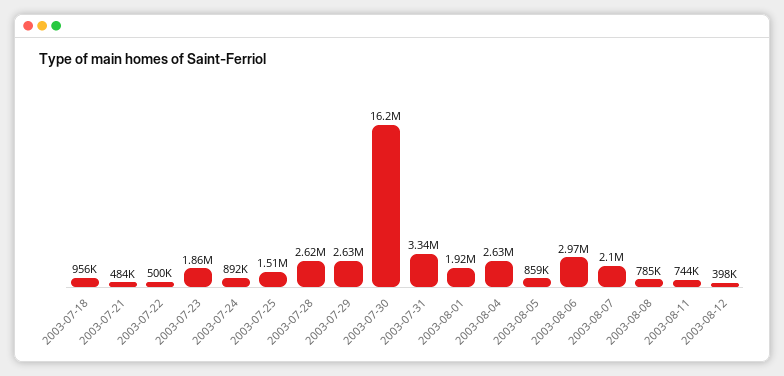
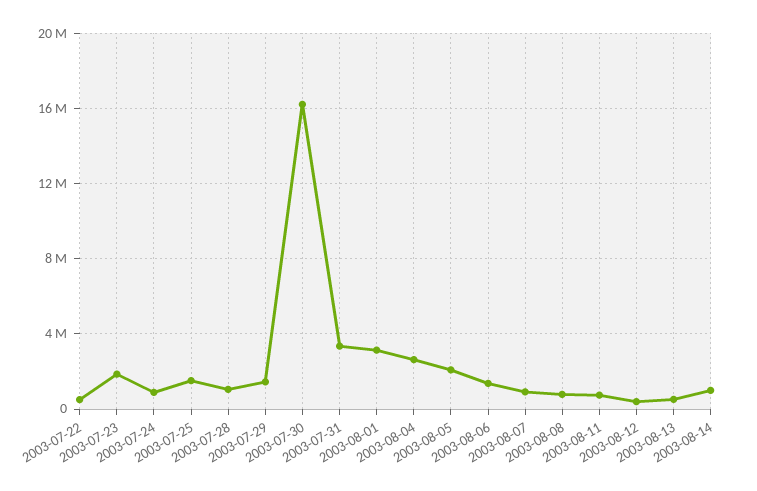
2003-07-18: 956000 -> none
2003-07-21: 484000 -> none
2003-07-28: 2620000 -> 1000000
2003-07-29: 2630000 -> 1500000
2003-08-01: 1920000 -> 3000000
2003-08-05: 859000 -> 2000000
2003-08-06: 2970000 -> 1500000
2003-08-07: 2100000 -> 1000000
2003-08-13: none -> 500000
2003-08-14: none -> 1000000

